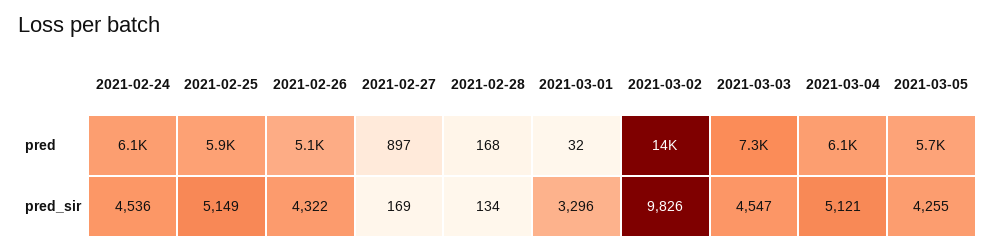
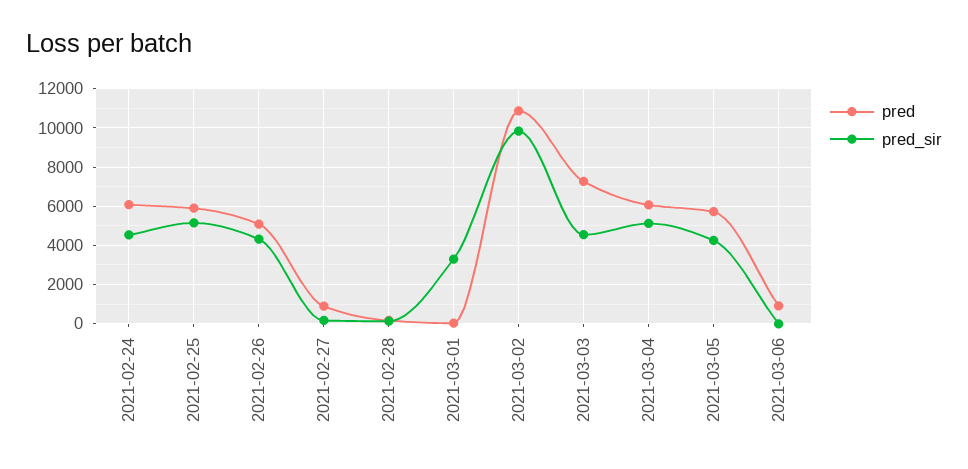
pred, 2021-03-02: 14000 -> 11000
pred, 2021-03-06: none -> 1000
pred_sir, 2021-03-06: none -> 0

